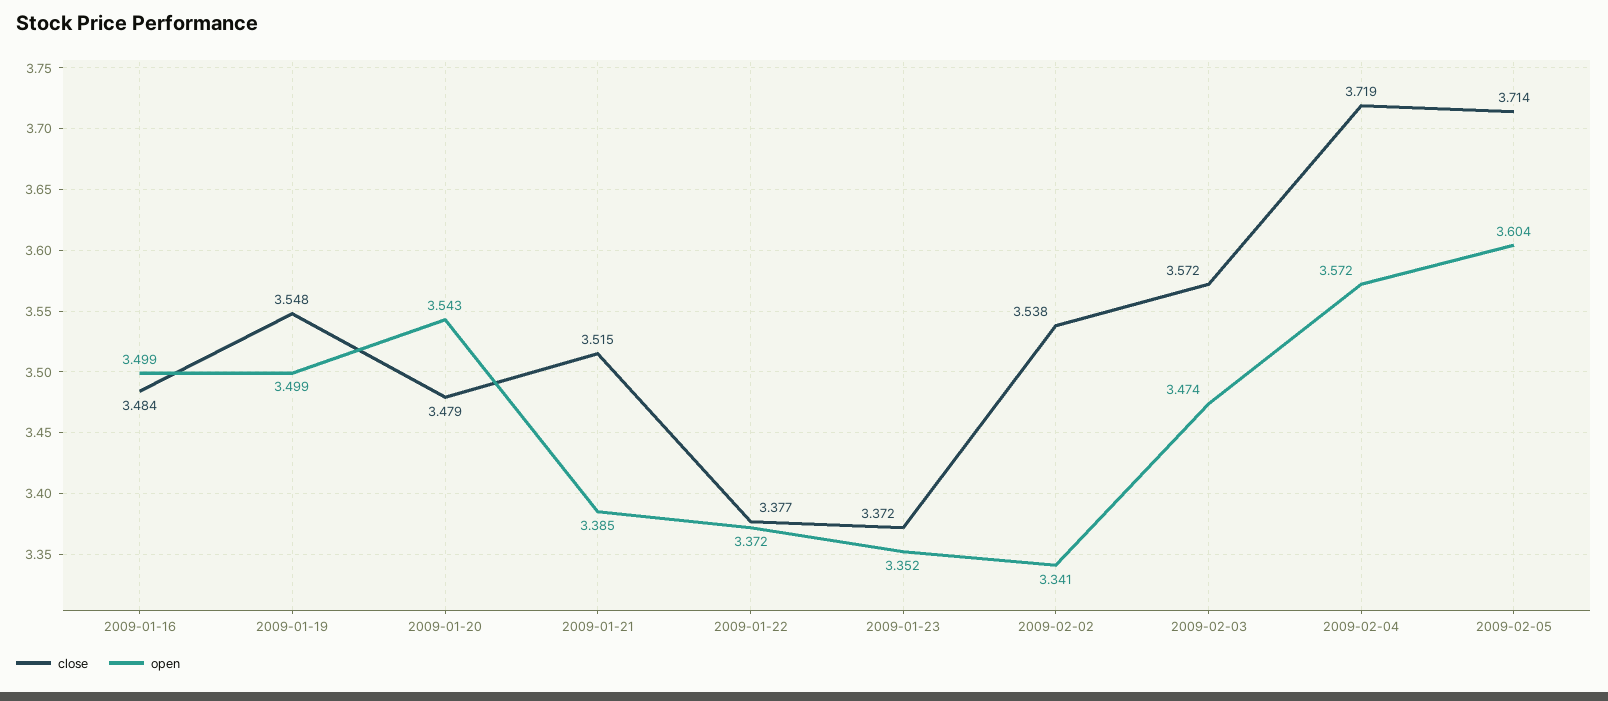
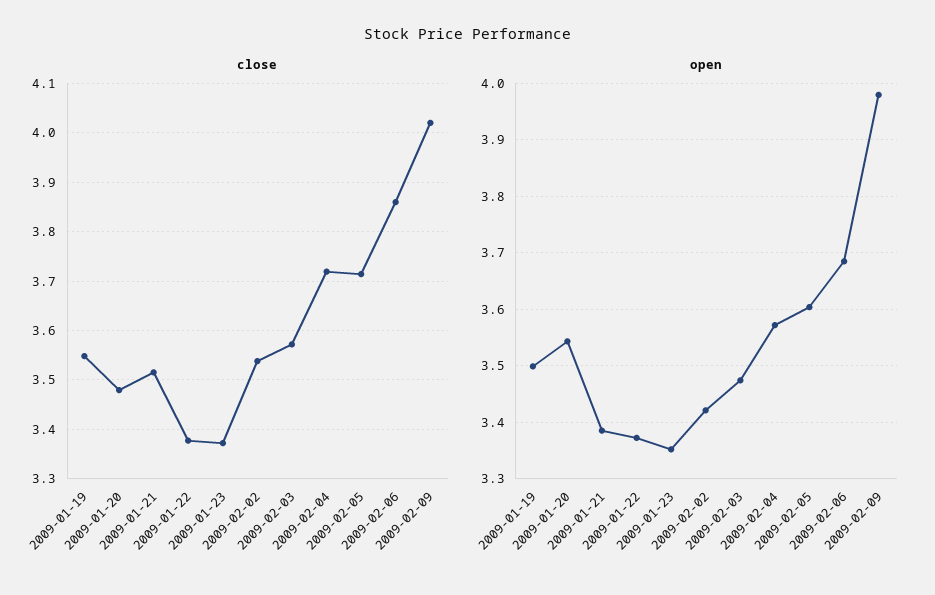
close, 2009-01-16: 3.484 -> none
open, 2009-01-16: 3.499 -> none
open, 2009-02-02: 3.341 -> 3.42
close, 2009-02-06: none -> 3.86
close, 2009-02-09: none -> 4.02
open, 2009-02-06: none -> 3.68
open, 2009-02-09: none -> 3.98

